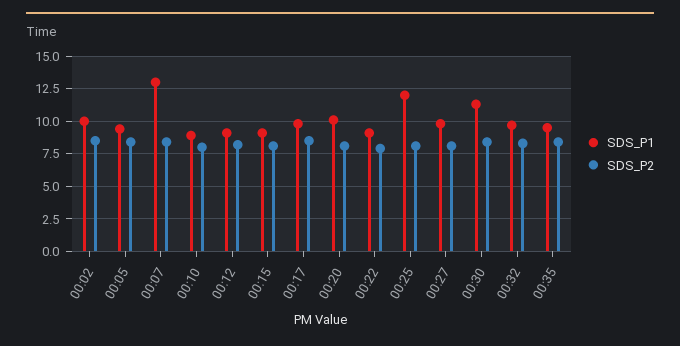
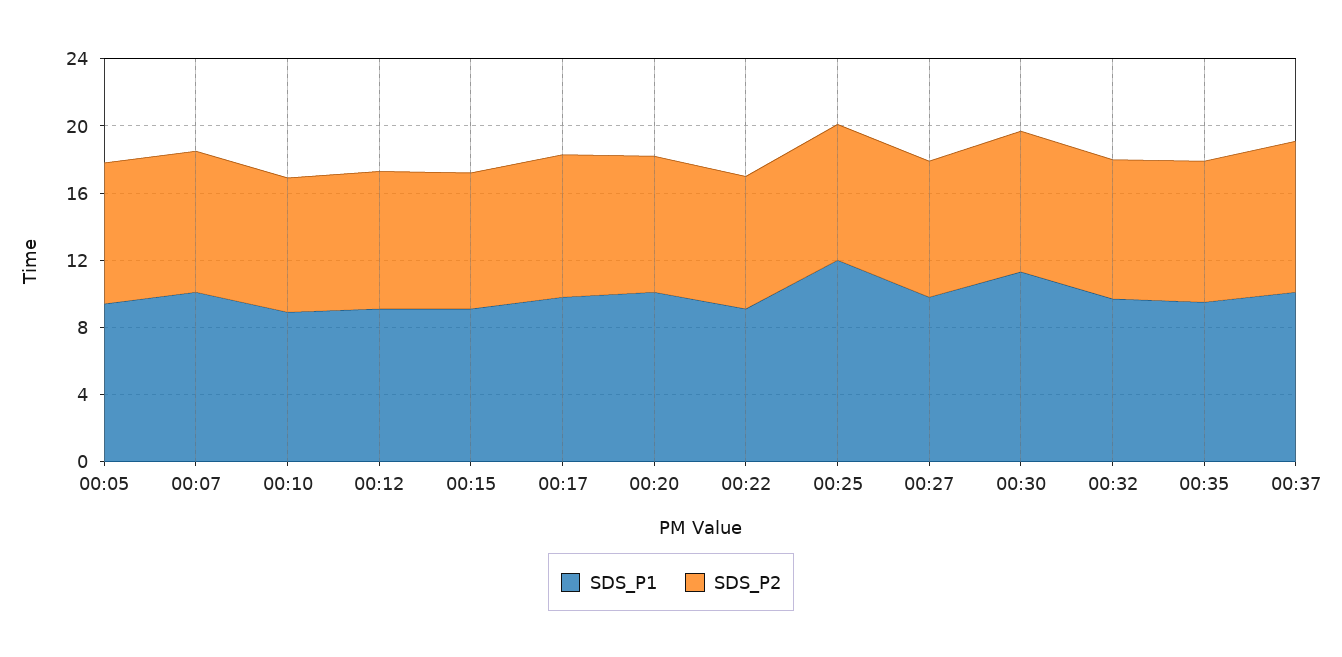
SDS_P1, 00:02: 10 -> none
SDS_P2, 00:02: 8.5 -> none
SDS_P1, 00:07: 13 -> 10
SDS_P1, 00:37: none -> 10
SDS_P2, 00:37: none -> 9

